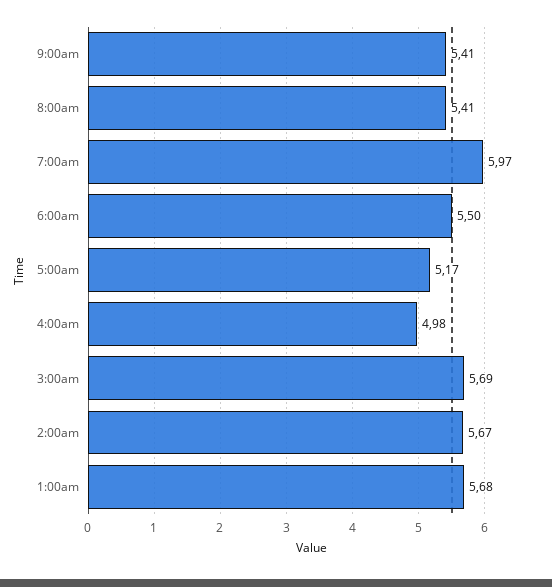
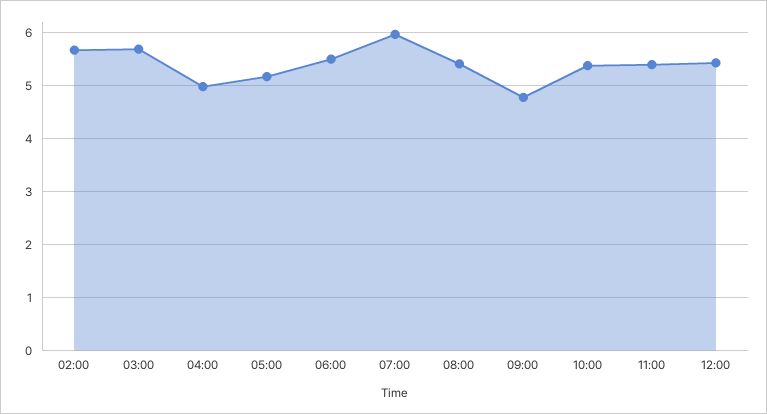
9:00am: 5.41 -> 4.8
1:00am: 5.68 -> none
10:00: none -> 5.4
11:00: none -> 5.4
12:00: none -> 5.4

